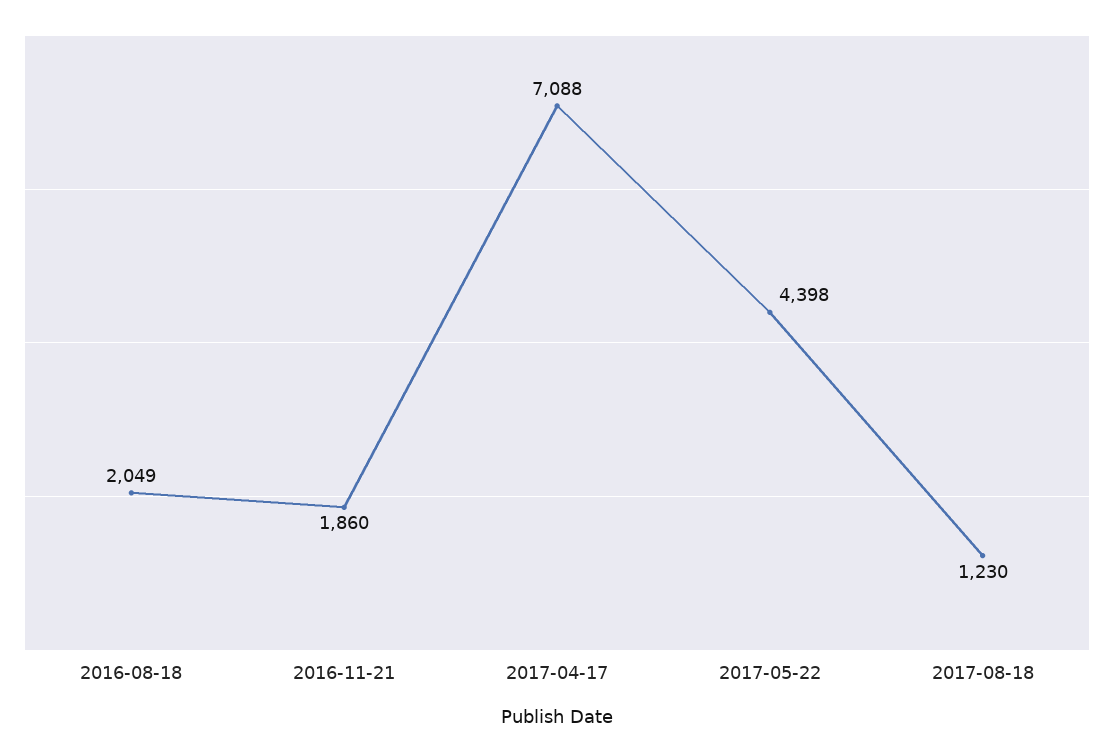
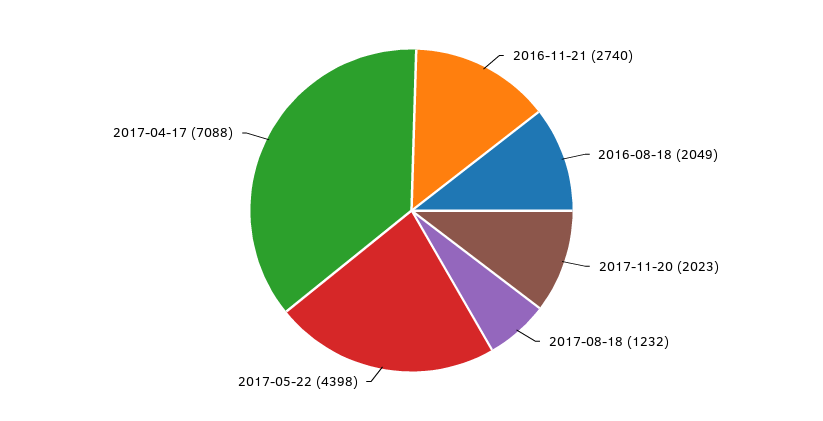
2016-11-21: 1860 -> 2740
2017-08-18: 1230 -> 1232
2017-11-20: none -> 2023

